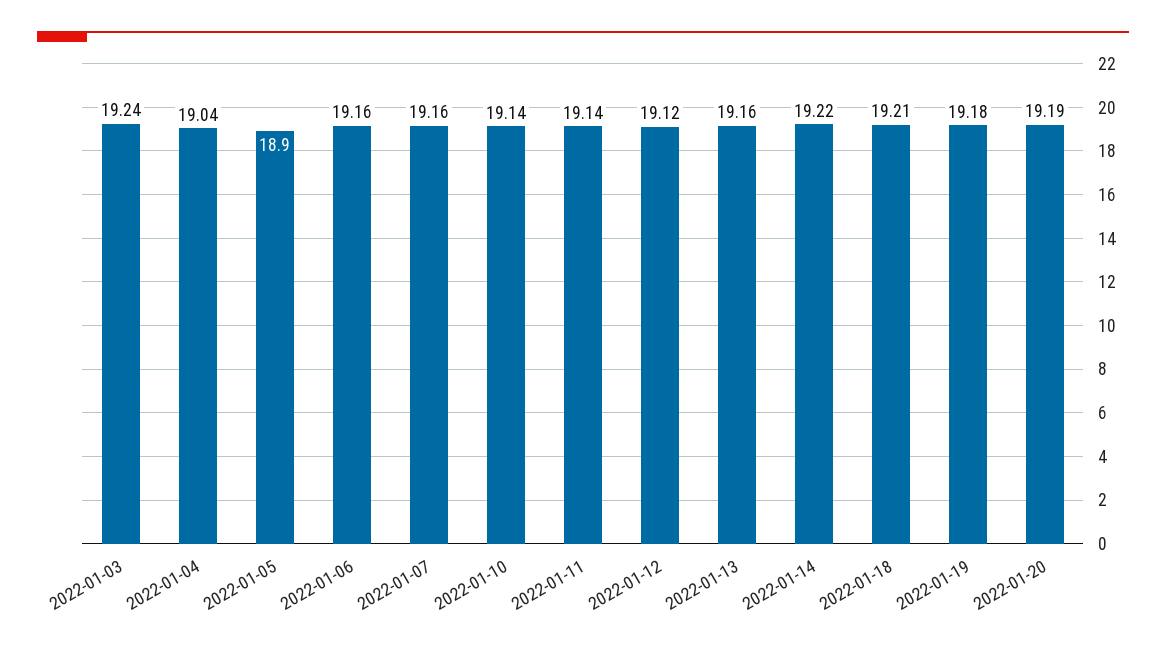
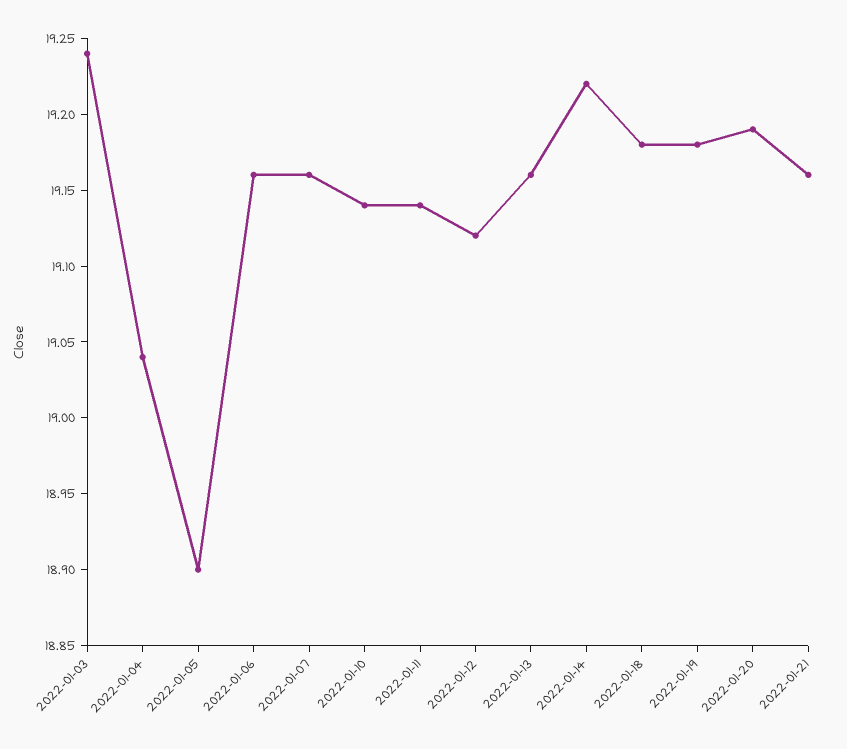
2022-01-18: 19.21 -> 19.18
2022-01-21: none -> 19.16

